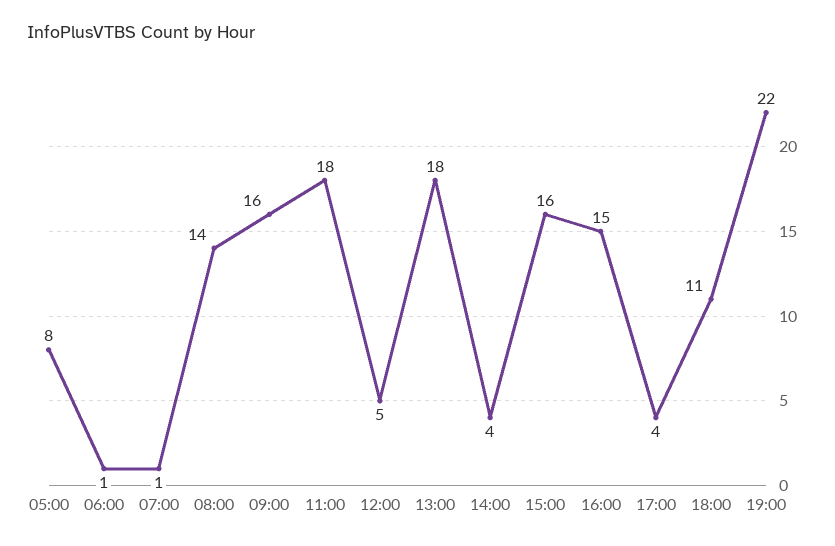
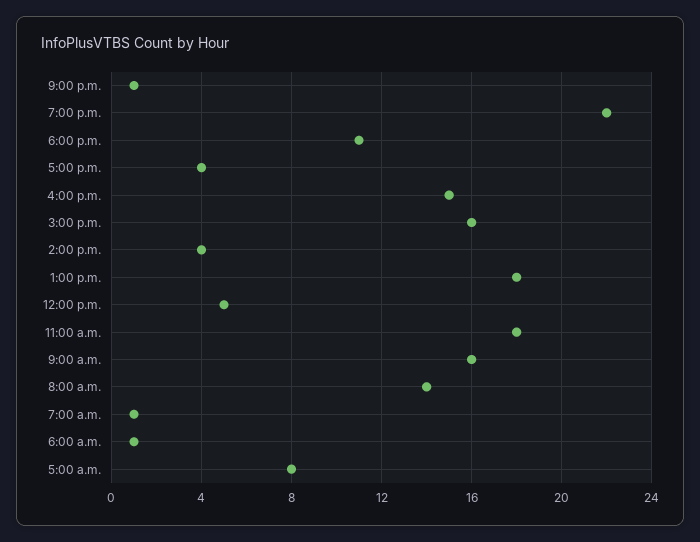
9:00 p.m.: none -> 1

